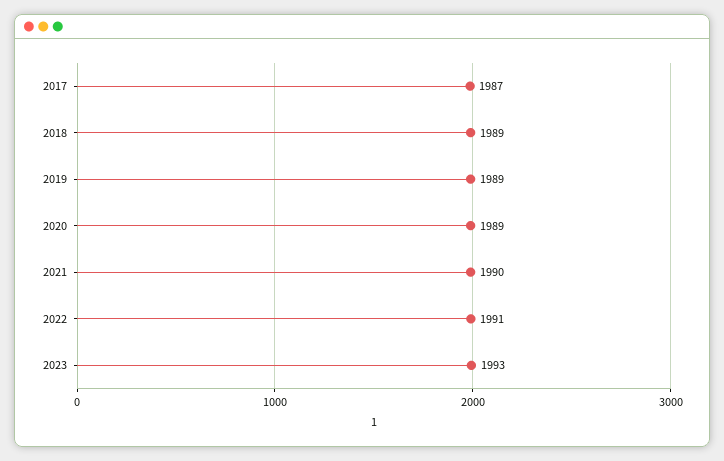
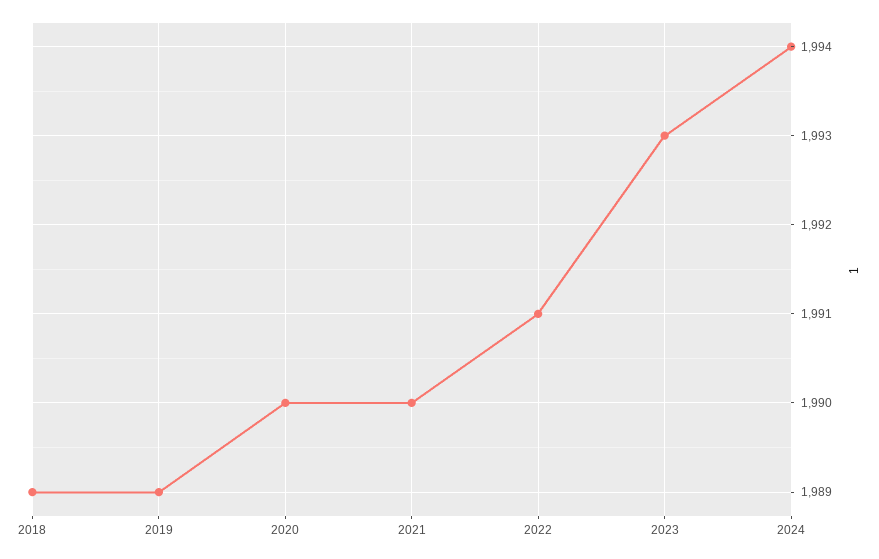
2017: 1987 -> none
2020: 1989 -> 1990
2024: none -> 1994

